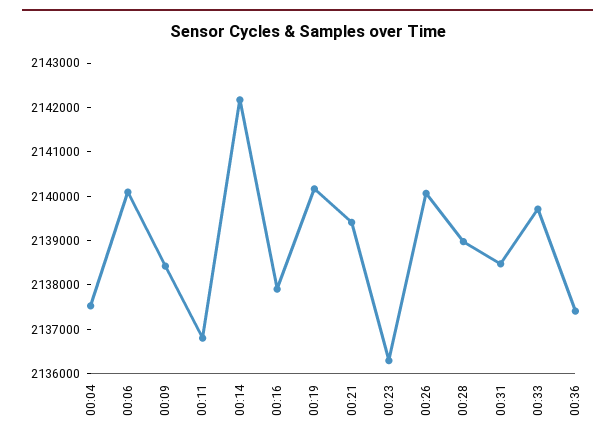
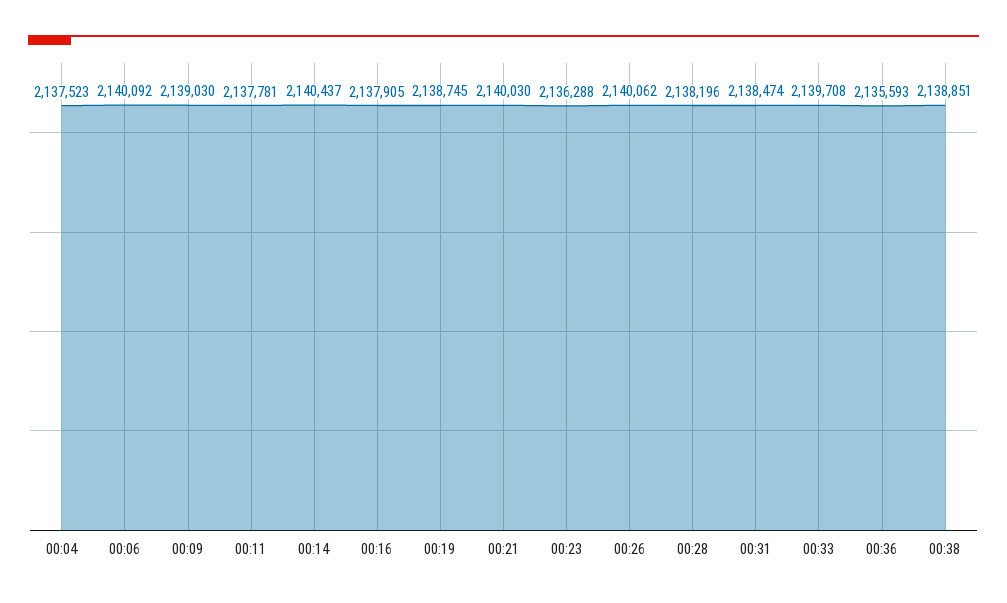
00:09: 2138400 -> 2139030
00:11: 2136800 -> 2137781
00:14: 2142200 -> 2140437
00:19: 2140200 -> 2138745
00:21: 2139400 -> 2140030
00:28: 2139000 -> 2138196
00:36: 2137400 -> 2135593
00:38: none -> 2138851

